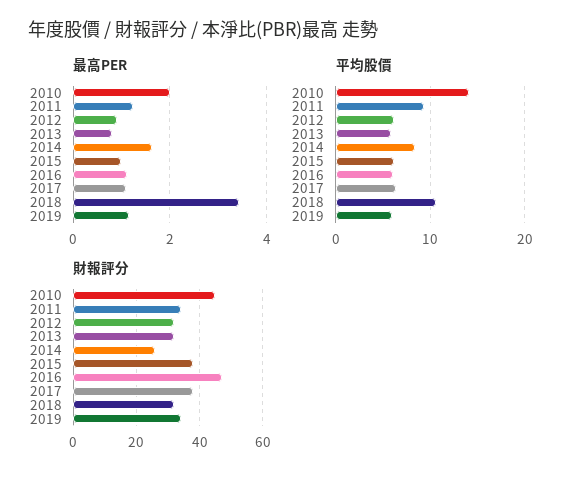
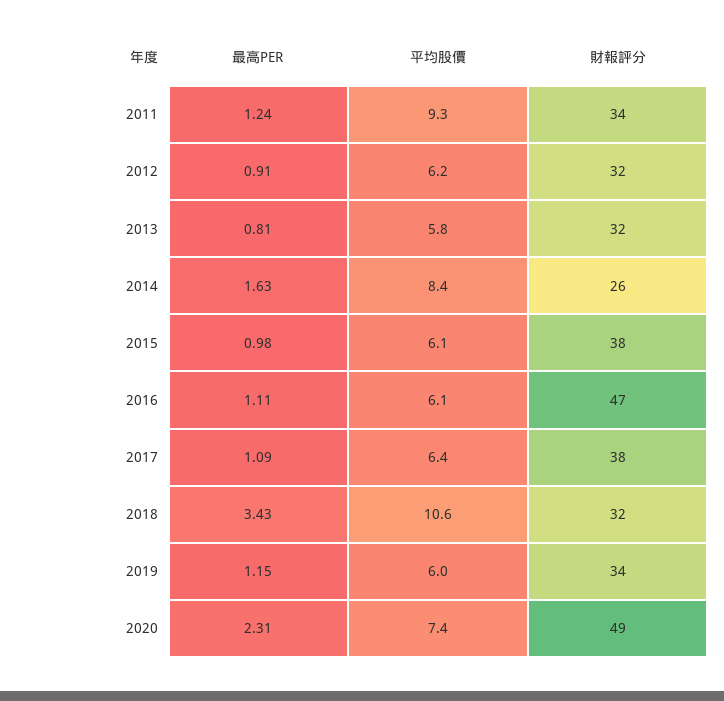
最高PER, 2010: 2 -> none
平均股價, 2010: 14 -> none
財報評分, 2010: 45 -> none
最高PER, 2020: none -> 2.31
平均股價, 2020: none -> 7.4
財報評分, 2020: none -> 49

